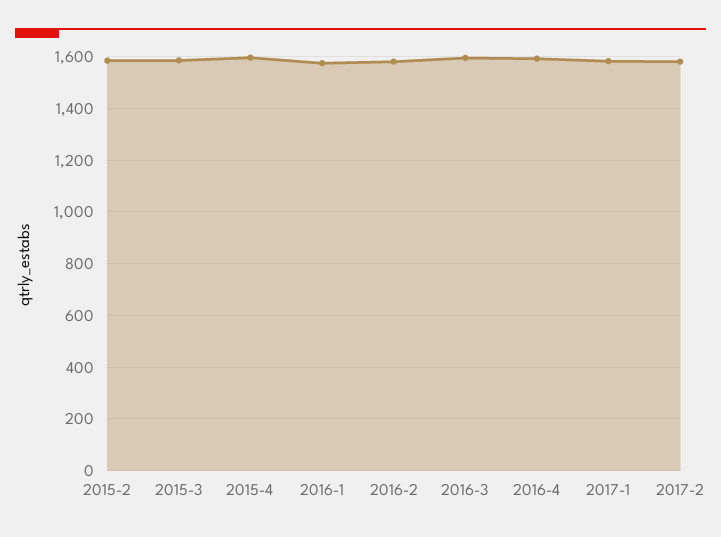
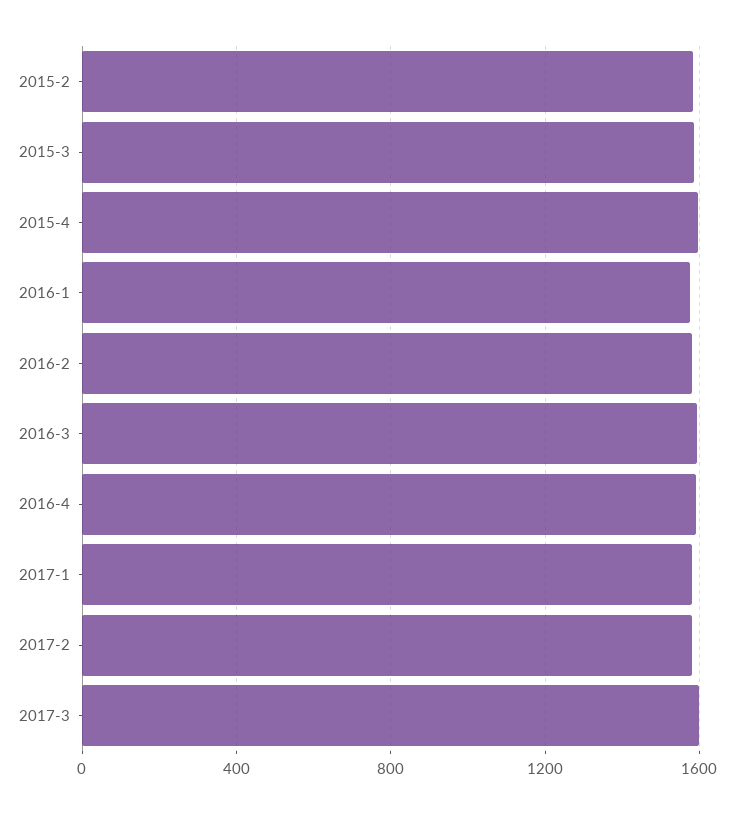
2017-3: none -> 1600

